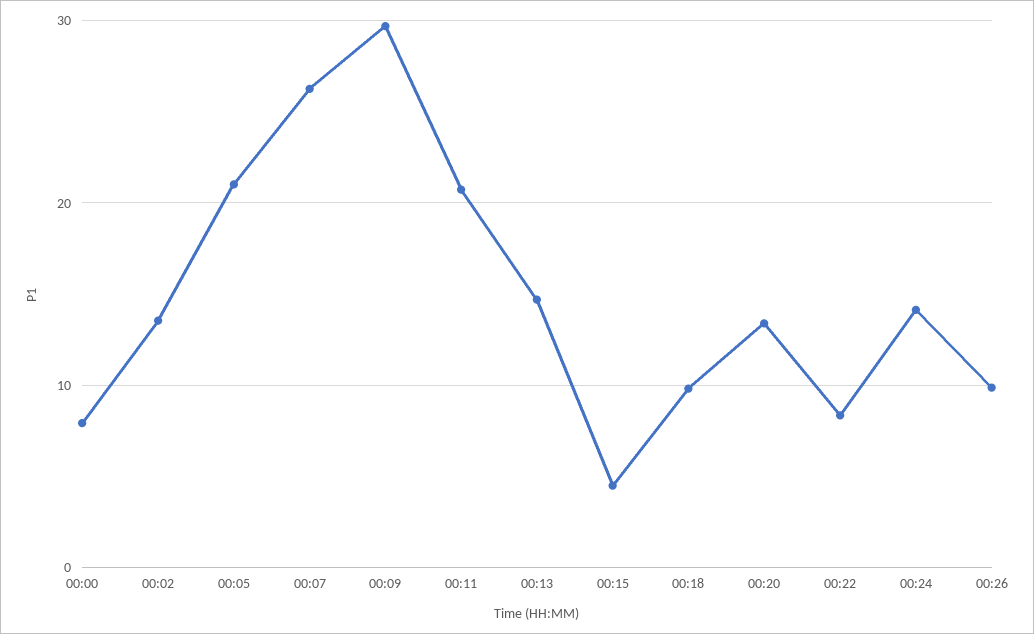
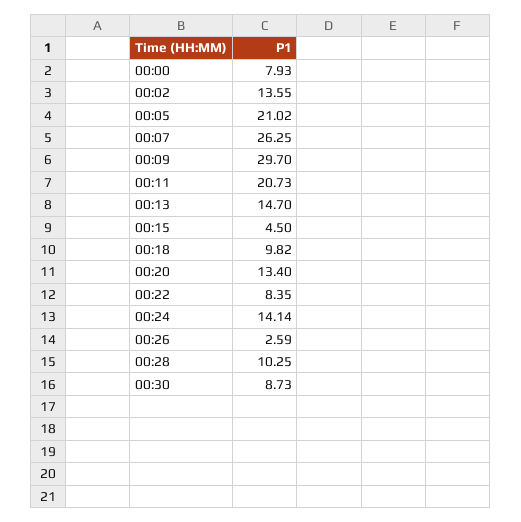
00:26: 10 -> 2.59
00:28: none -> 10.25
00:30: none -> 8.73

